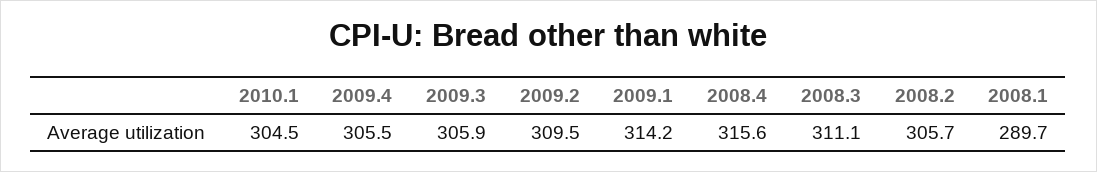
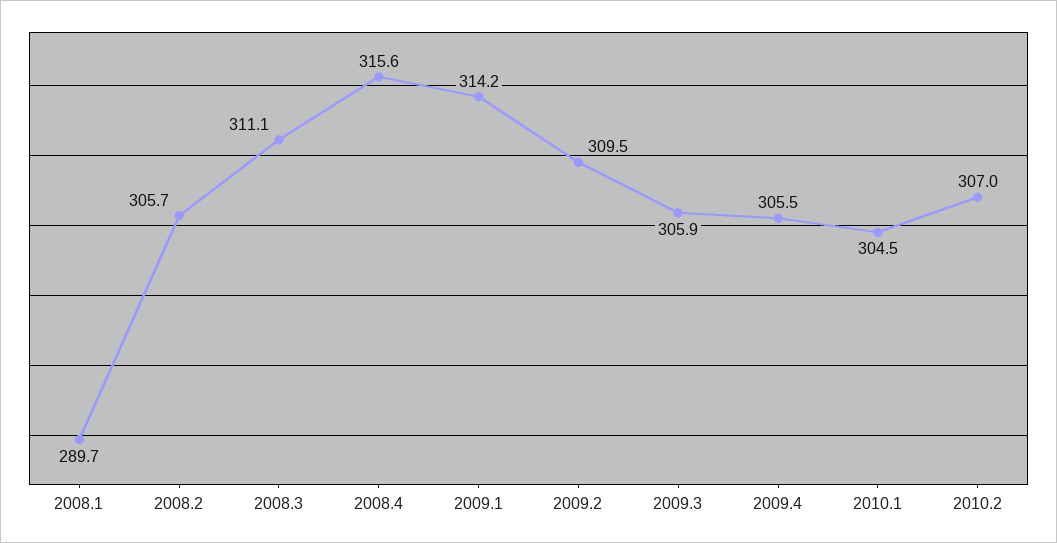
2010.2: none -> 307

